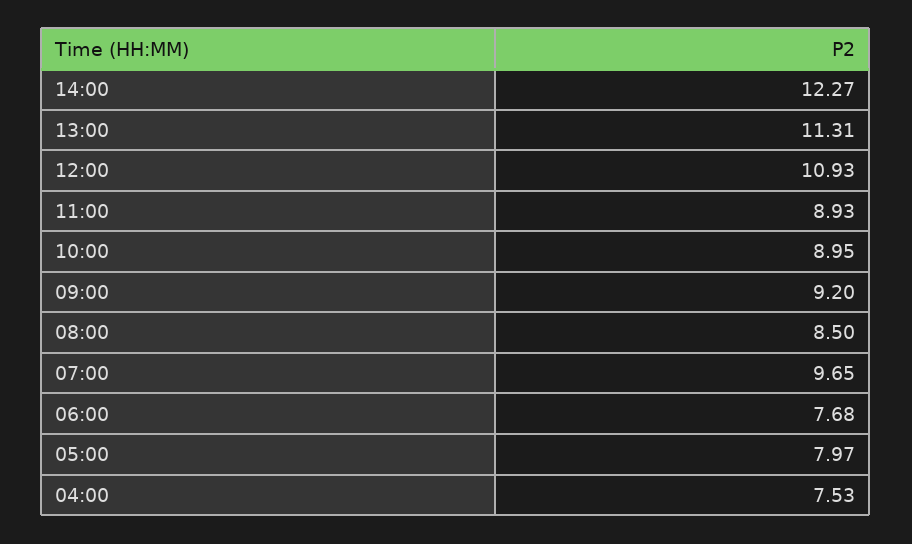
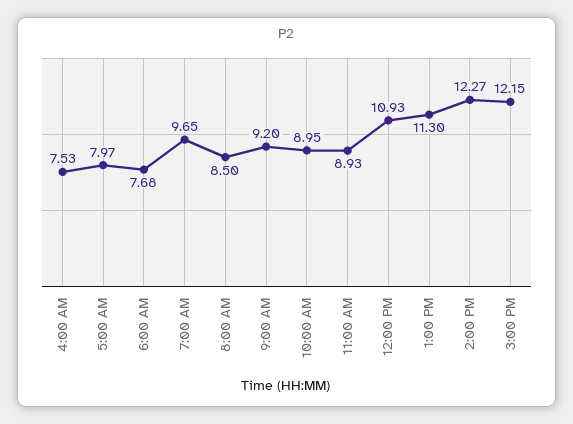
13:00: 11.31 -> 11.3
3:00 PM: none -> 12.15

